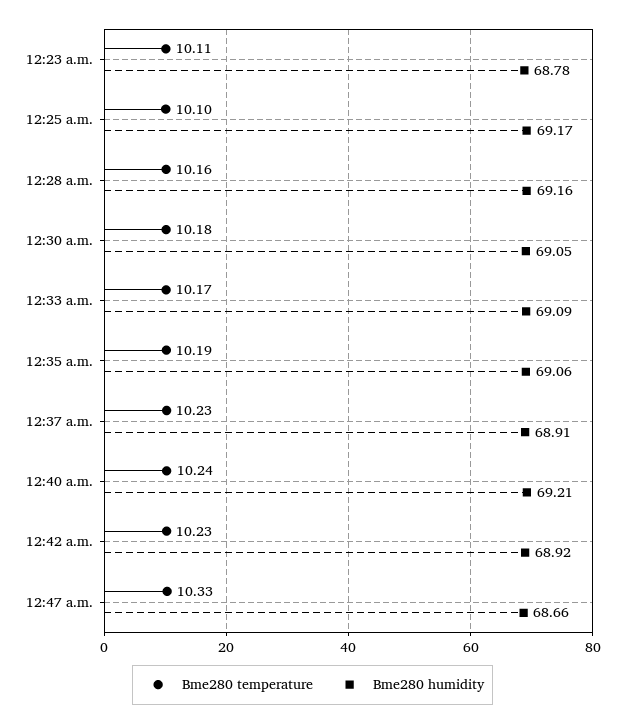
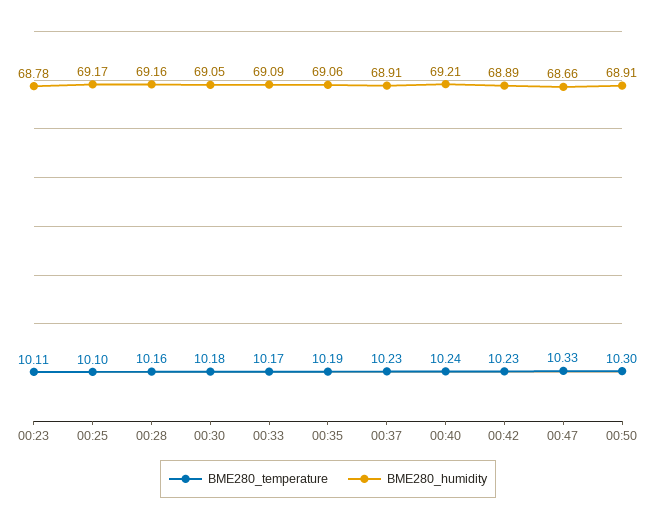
Bme280 humidity, 12:42 a.m.: 68.92 -> 68.89
Bme280 temperature, 00:50: none -> 10.3
Bme280 humidity, 00:50: none -> 68.91

